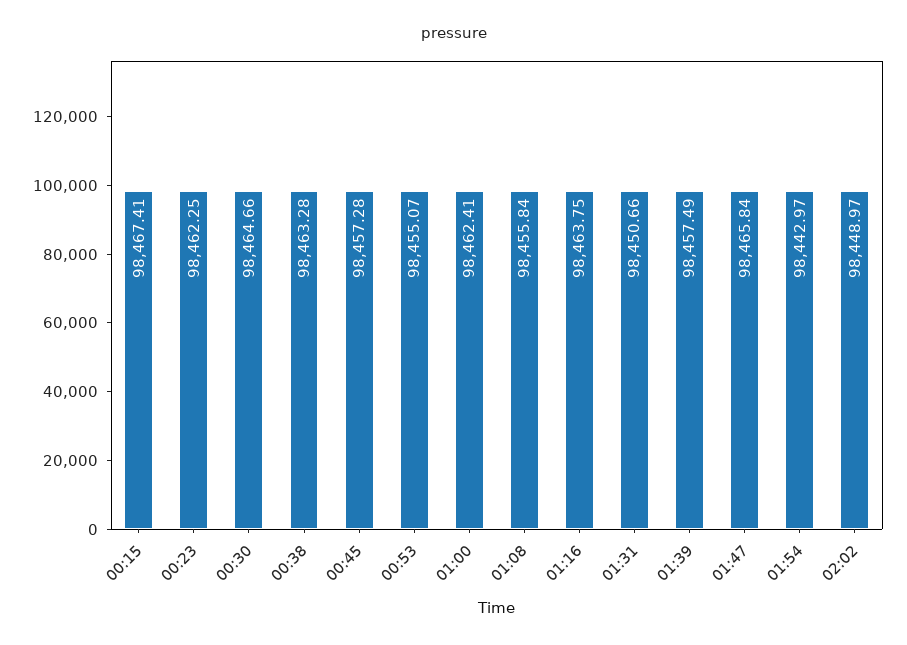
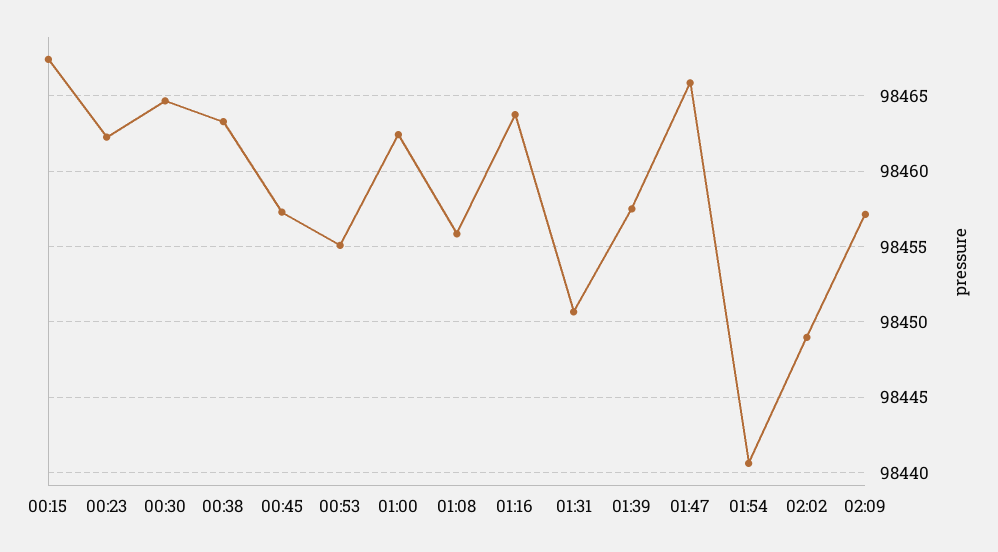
01:54: 98442.97 -> 98440.5
02:09: none -> 98457

